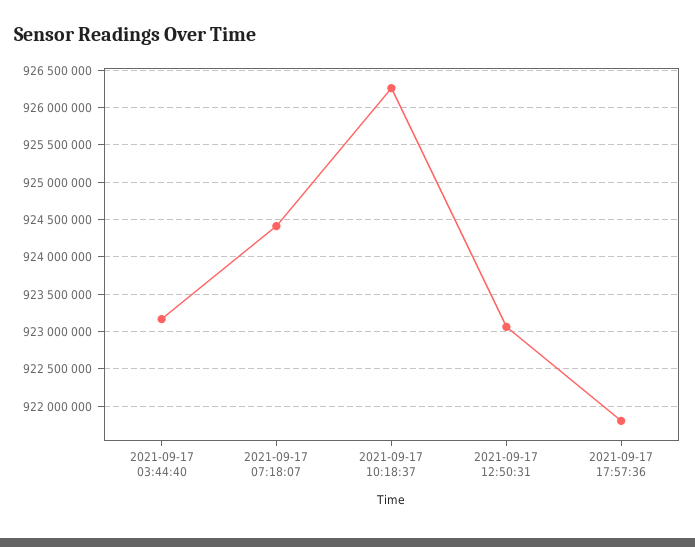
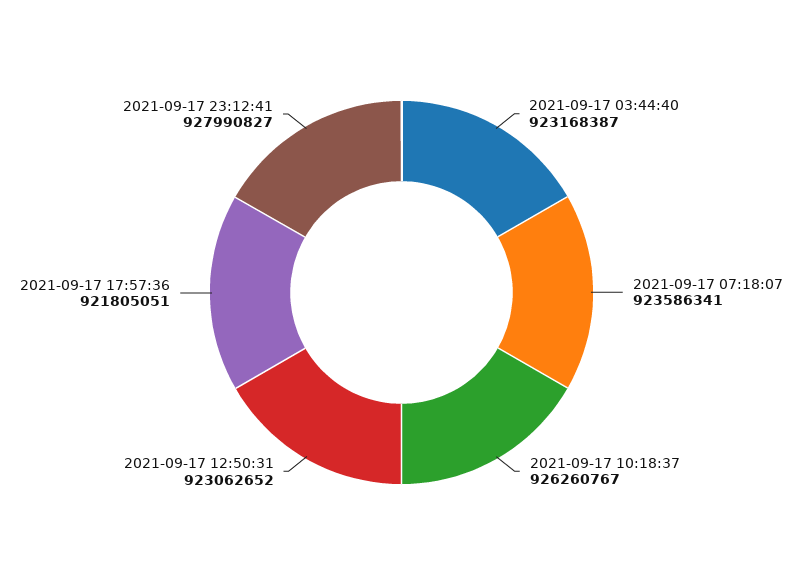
2021-09-17 07:18:07: 924400000 -> 923586341
2021-09-17 23:12:41: none -> 927990827

